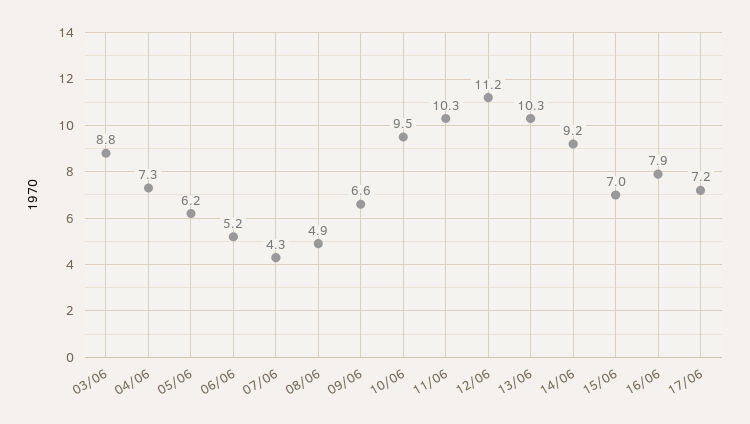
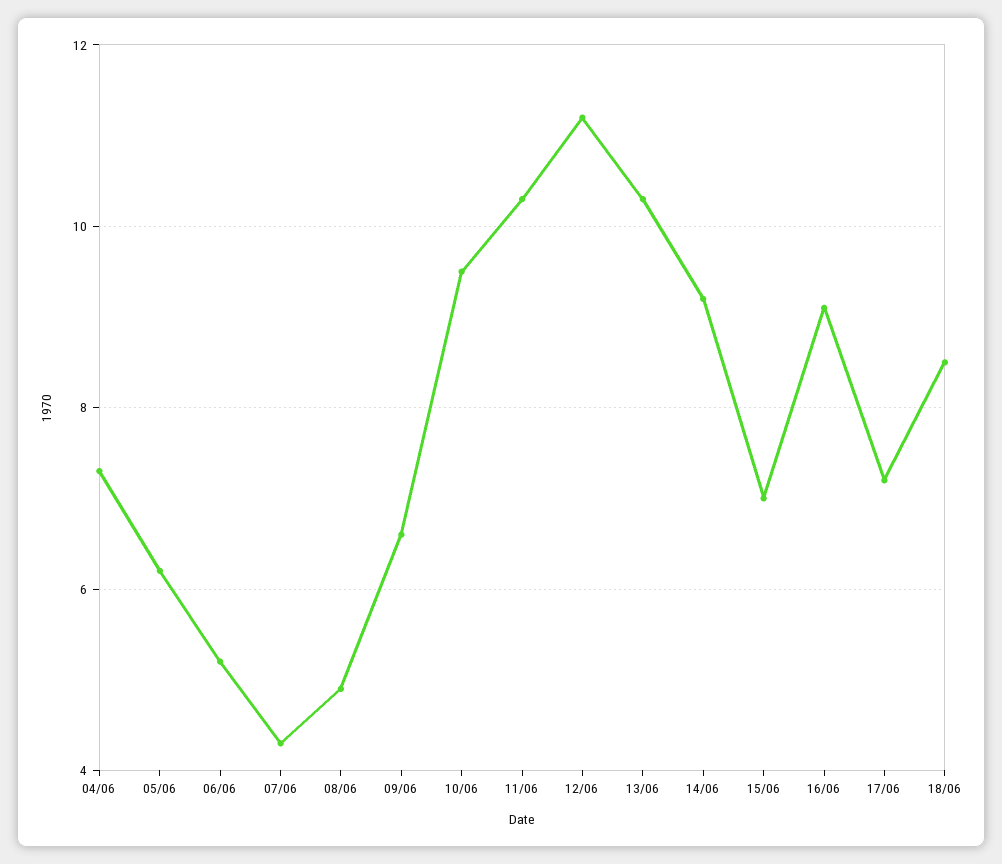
03/06: 8.8 -> none
16/06: 7.9 -> 9
18/06: none -> 8.5

